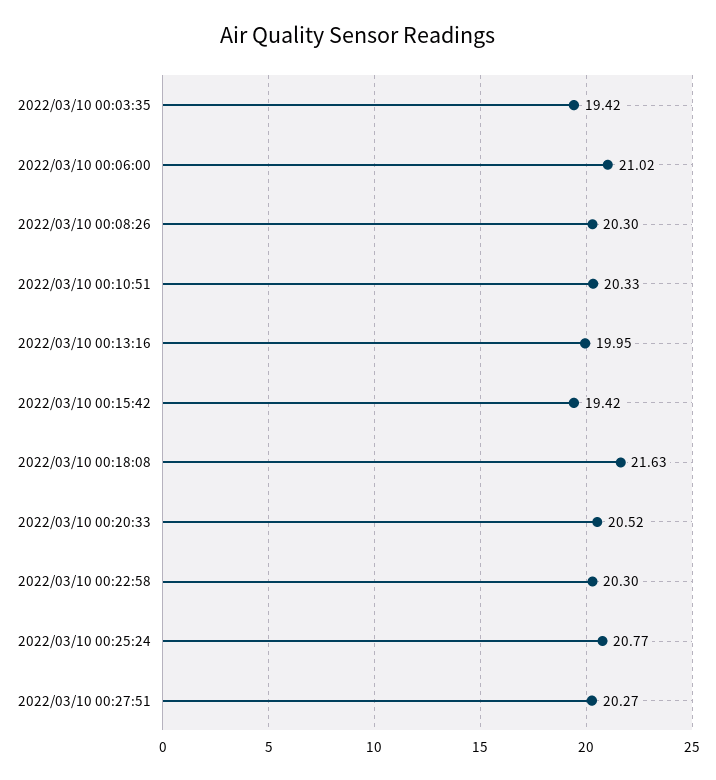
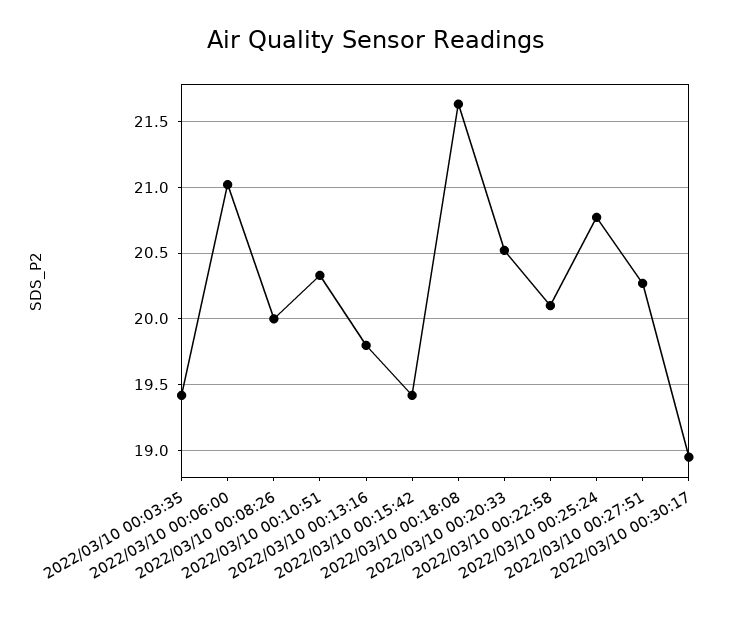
2022/03/10 00:08:26: 20.3 -> 20
2022/03/10 00:13:16: 19.95 -> 19.8
2022/03/10 00:22:58: 20.3 -> 20.1
2022/03/10 00:30:17: none -> 18.95

